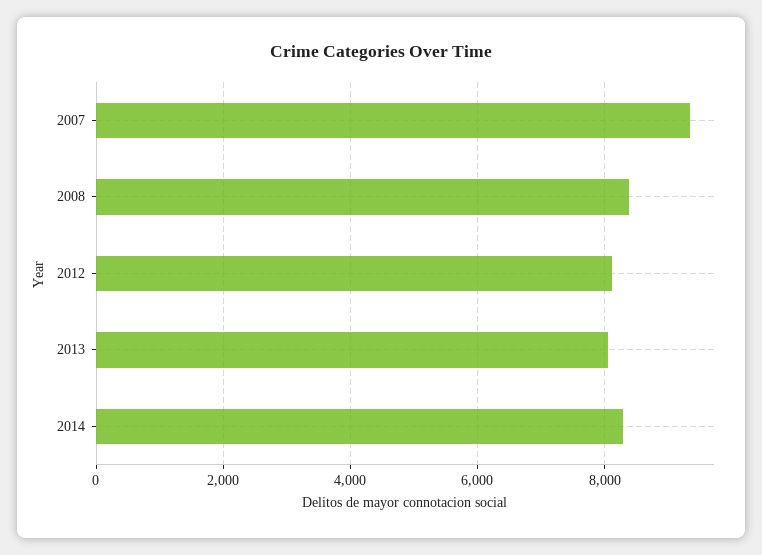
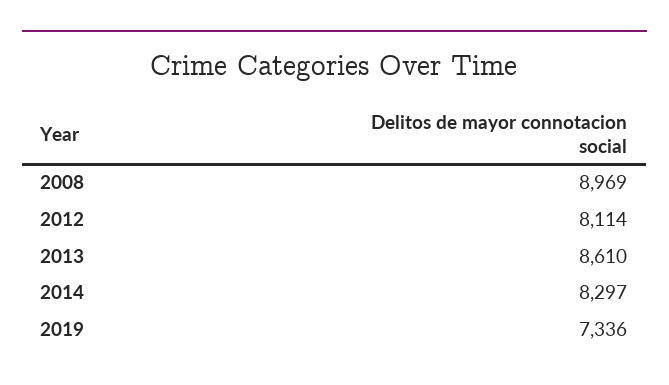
2007: 9400 -> none
2008: 8400 -> 8969
2013: 8000 -> 8610
2019: none -> 7336

